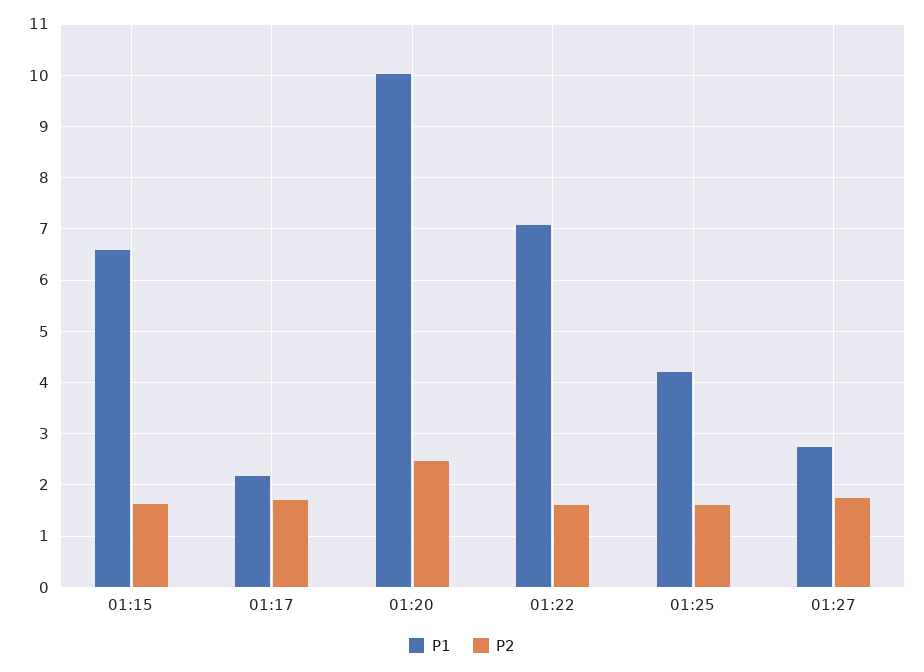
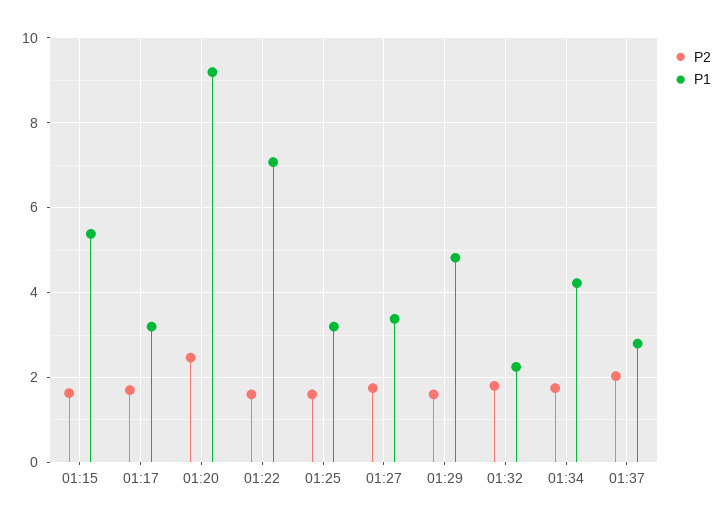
P1, 01:15: 6.6 -> 5.4
P1, 01:17: 2.2 -> 3.2
P1, 01:20: 10 -> 9.2
P1, 01:25: 4.2 -> 3.2
P1, 01:27: 2.8 -> 3.4
P2, 01:29: none -> 1.6
P1, 01:29: none -> 4.8
P2, 01:32: none -> 1.8
P1, 01:32: none -> 2.2
P2, 01:34: none -> 1.8
P1, 01:34: none -> 4.2
P2, 01:37: none -> 2
P1, 01:37: none -> 2.8

